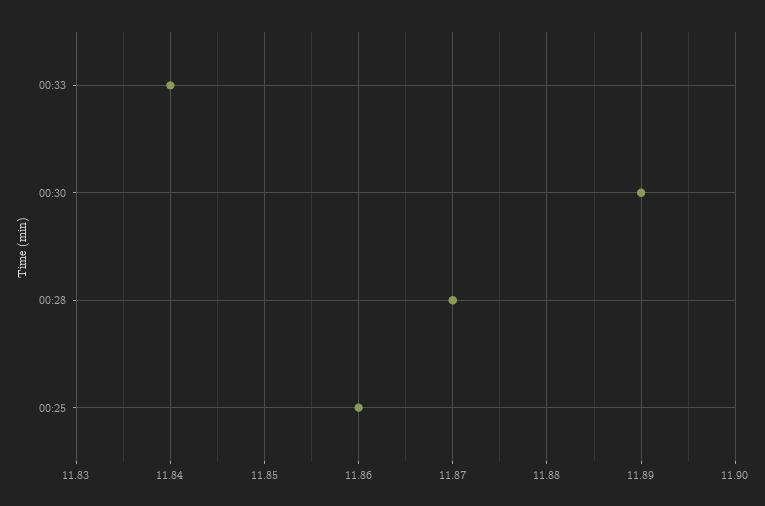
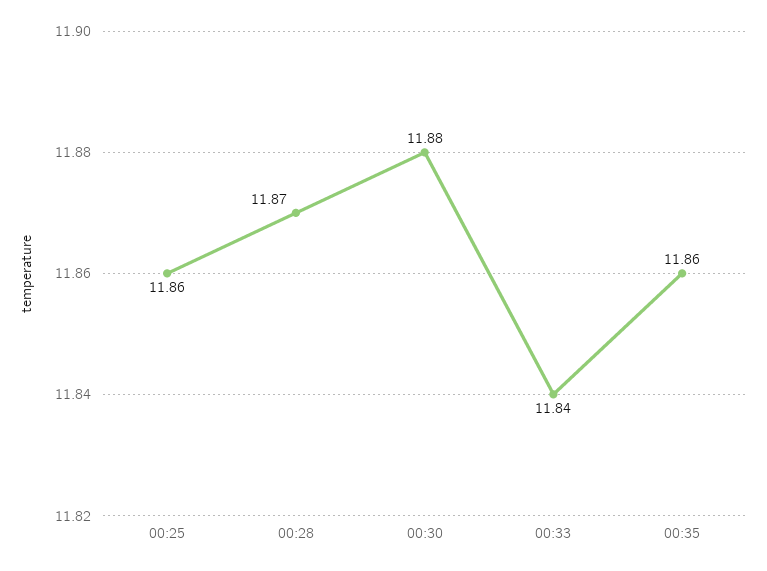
00:30: 11.89 -> 11.88
00:35: none -> 11.86

